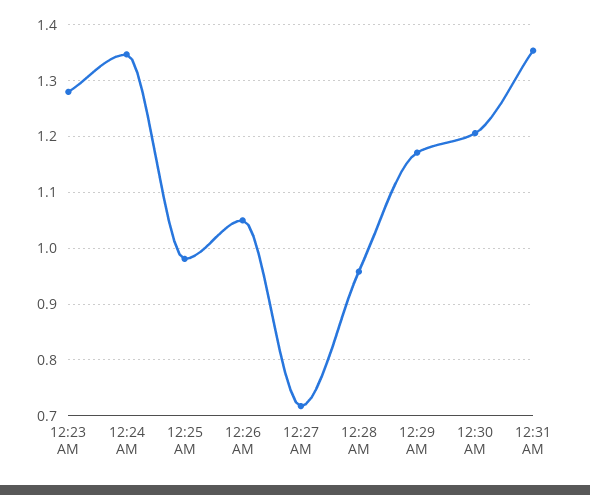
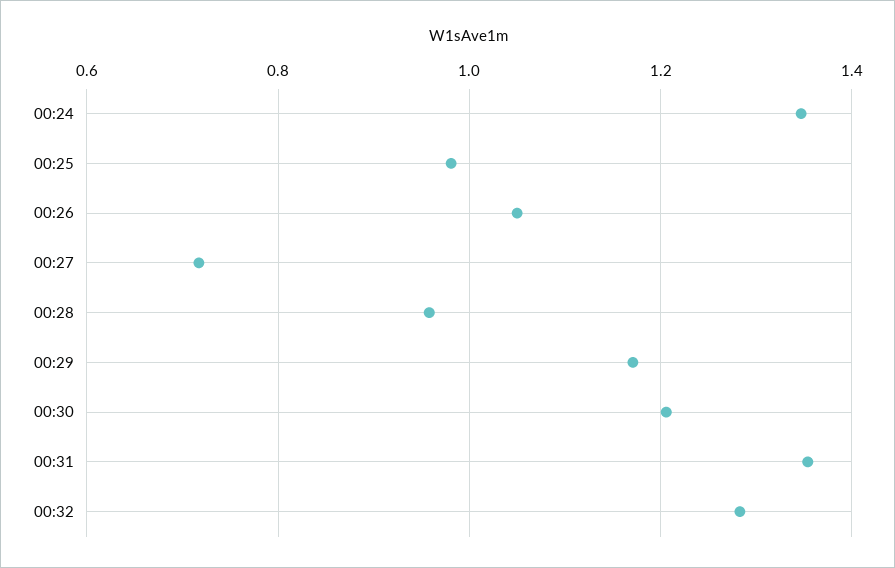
12:23 AM: 1.28 -> none
00:32: none -> 1.28

